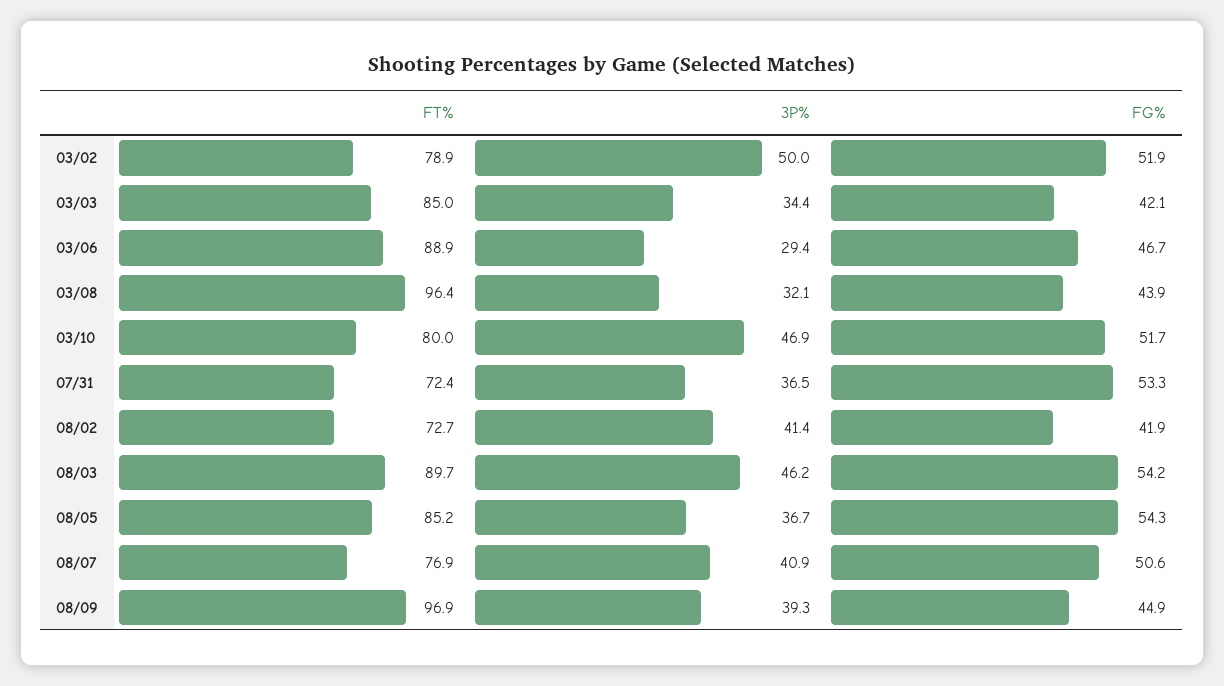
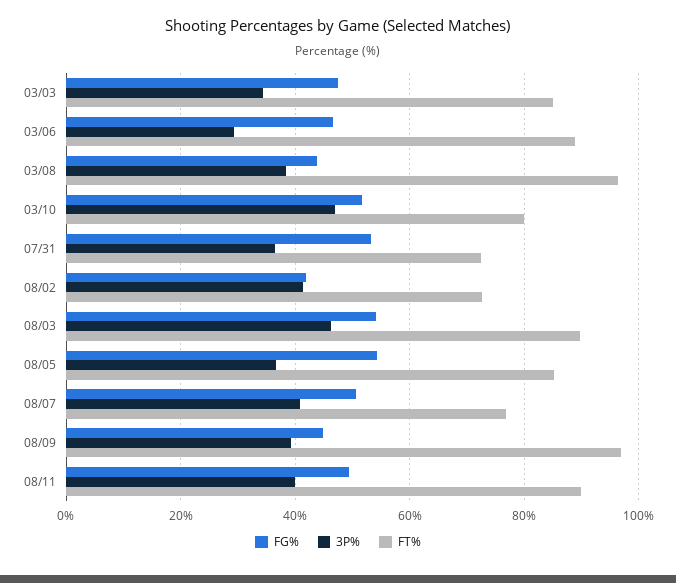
FT%, 03/02: 78.9 -> none
3P%, 03/02: 50 -> none
FG%, 03/02: 51.9 -> none
FG%, 03/03: 42.1 -> 48
3P%, 03/08: 32.1 -> 38
FG%, 08/11: none -> 50
3P%, 08/11: none -> 40
FT%, 08/11: none -> 90

